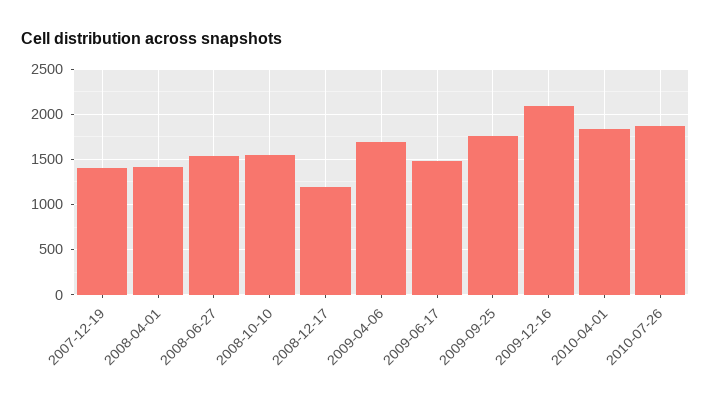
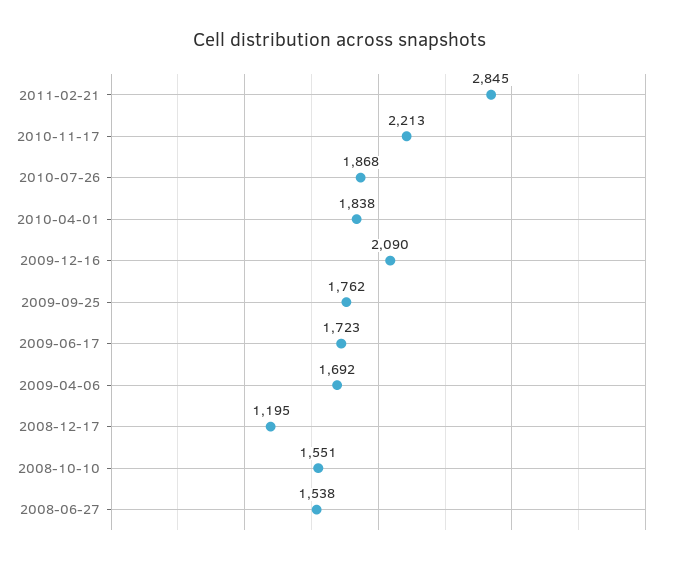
2007-12-19: 1400 -> none
2008-04-01: 1400 -> none
2009-06-17: 1500 -> 1723
2011-02-21: none -> 2845
2010-11-17: none -> 2213

